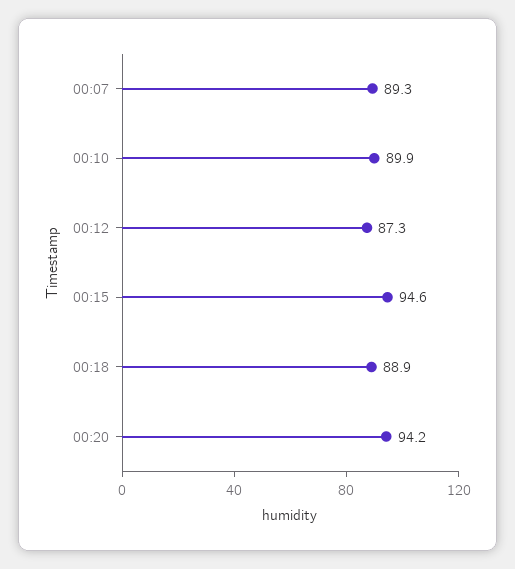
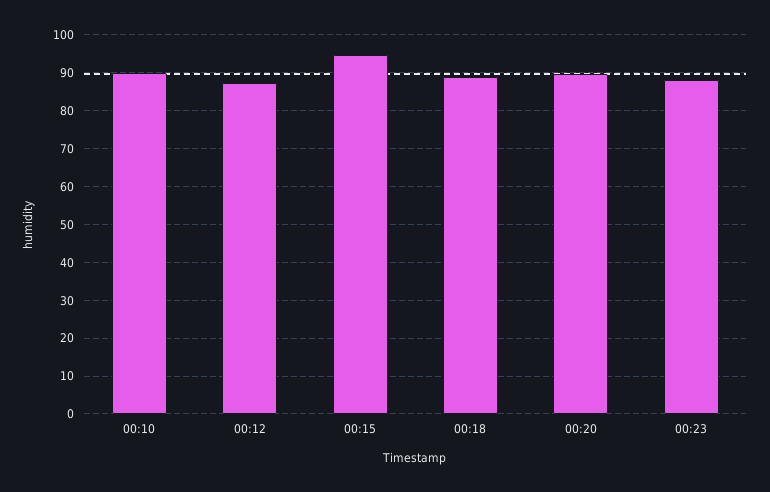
00:07: 89.3 -> none
00:20: 94.2 -> 90
00:23: none -> 88

